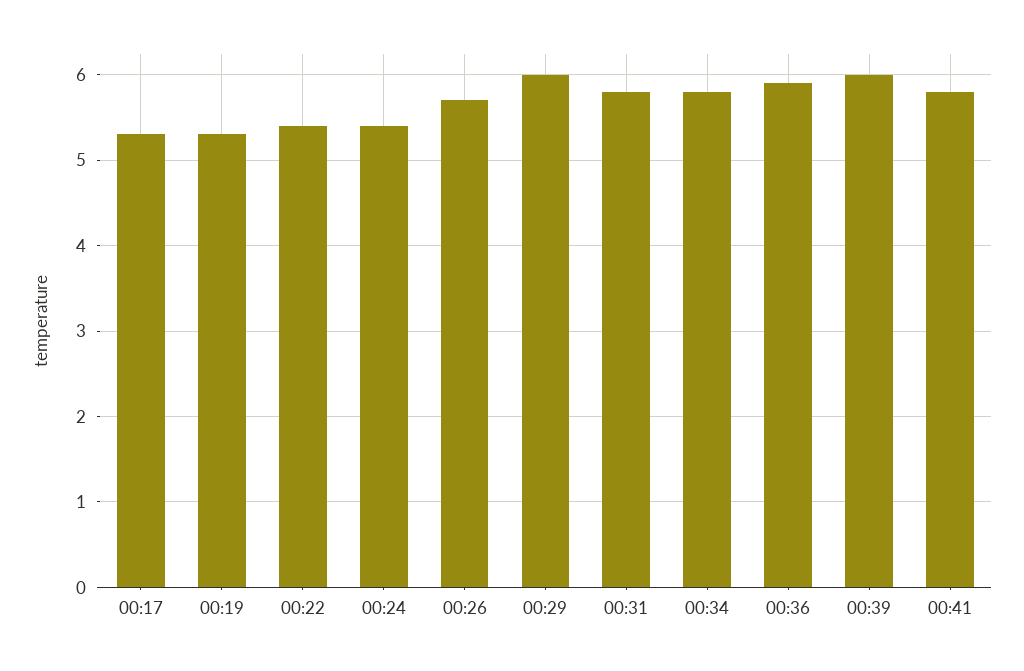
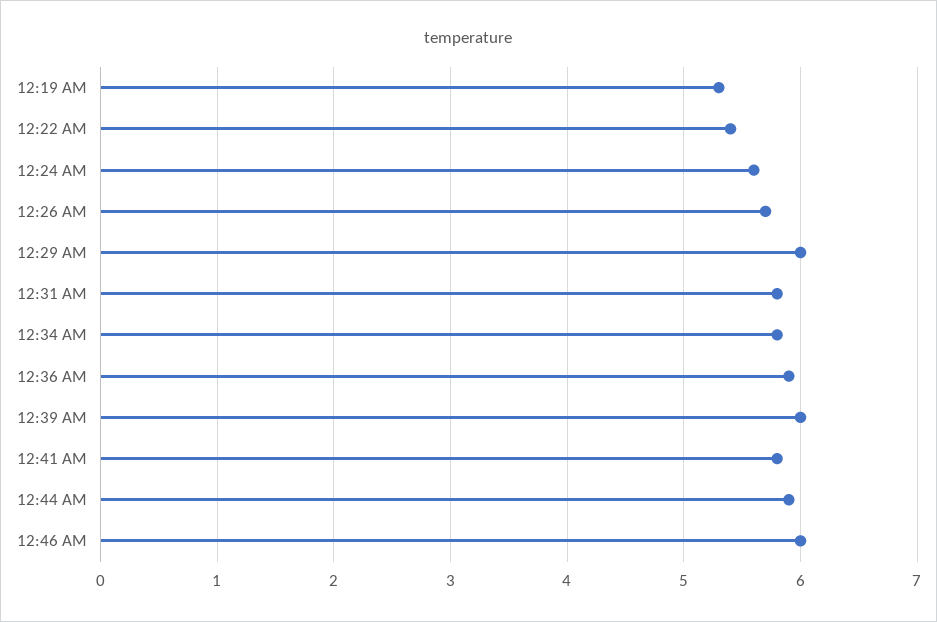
00:17: 5.3 -> none
00:24: 5.4 -> 5.6
12:44 AM: none -> 5.9
12:46 AM: none -> 6

